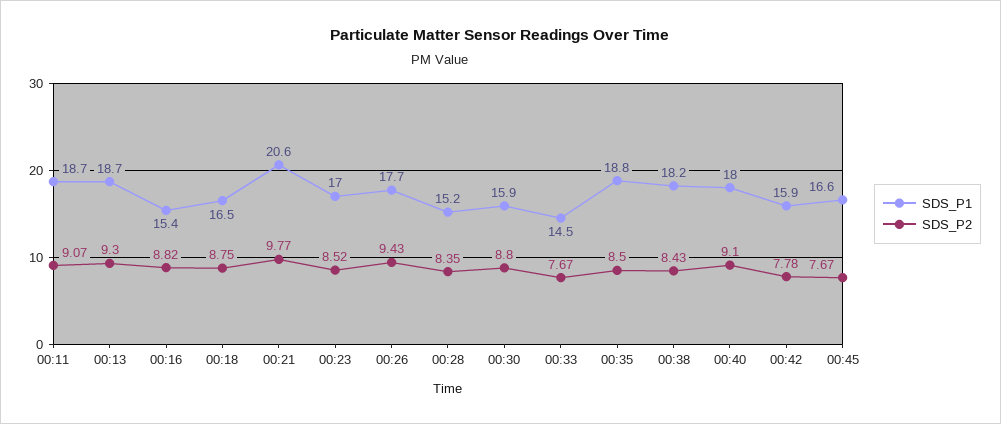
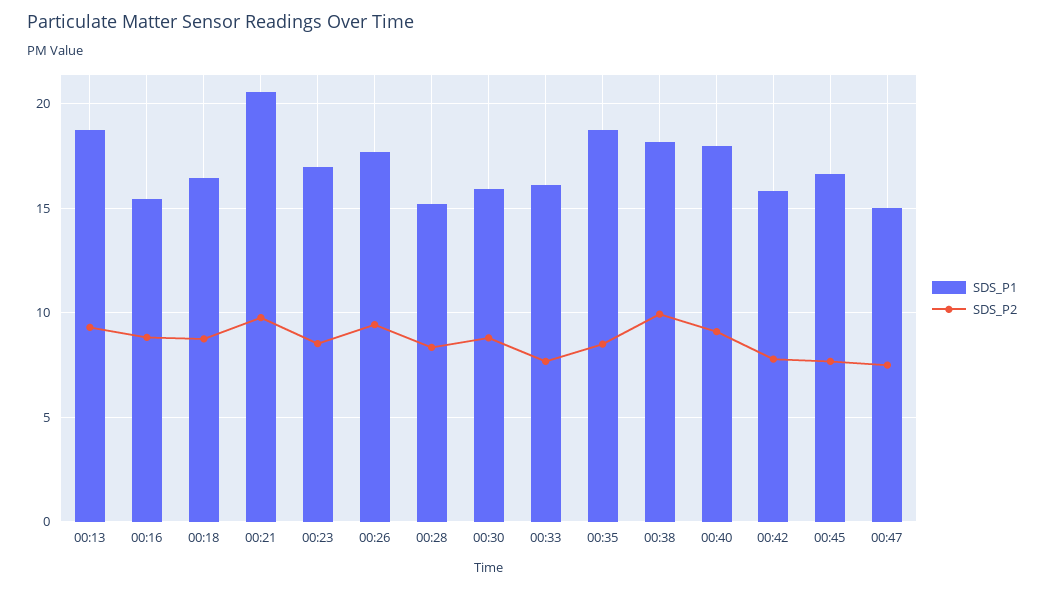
SDS_P1, 00:11: 18.7 -> none
SDS_P2, 00:11: 9.07 -> none
SDS_P1, 00:33: 14.5 -> 16
SDS_P2, 00:38: 8.43 -> 10
SDS_P1, 00:47: none -> 15
SDS_P2, 00:47: none -> 7.5

